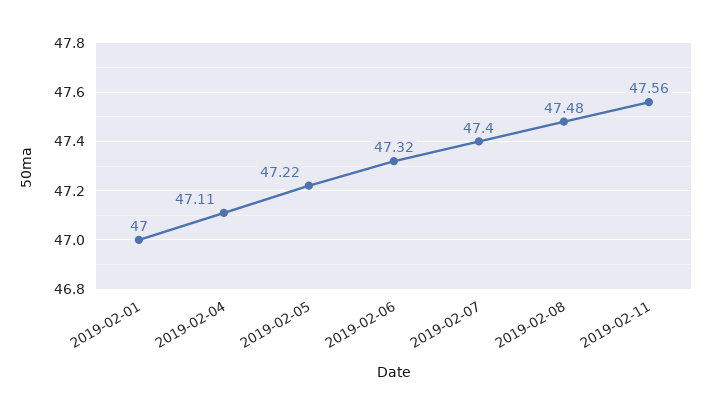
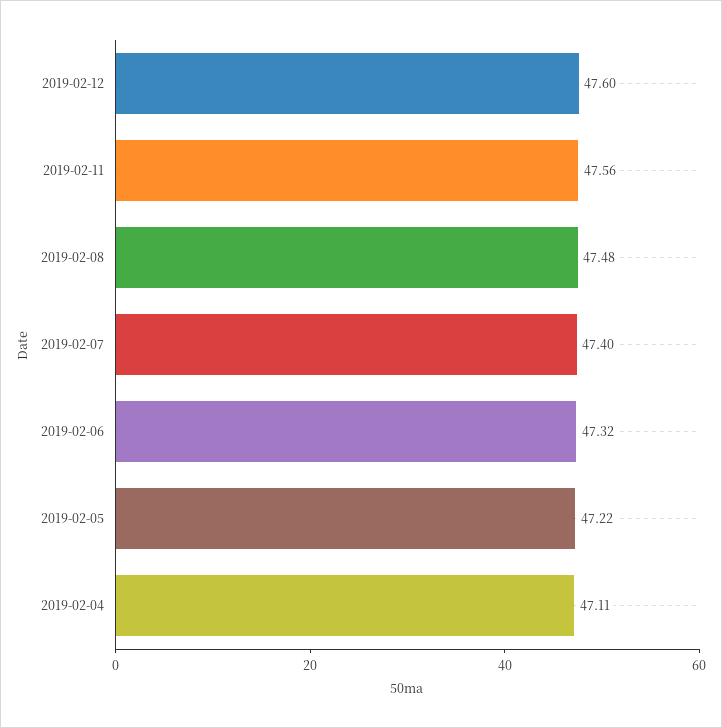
2019-02-01: 47 -> none
2019-02-12: none -> 47.6

